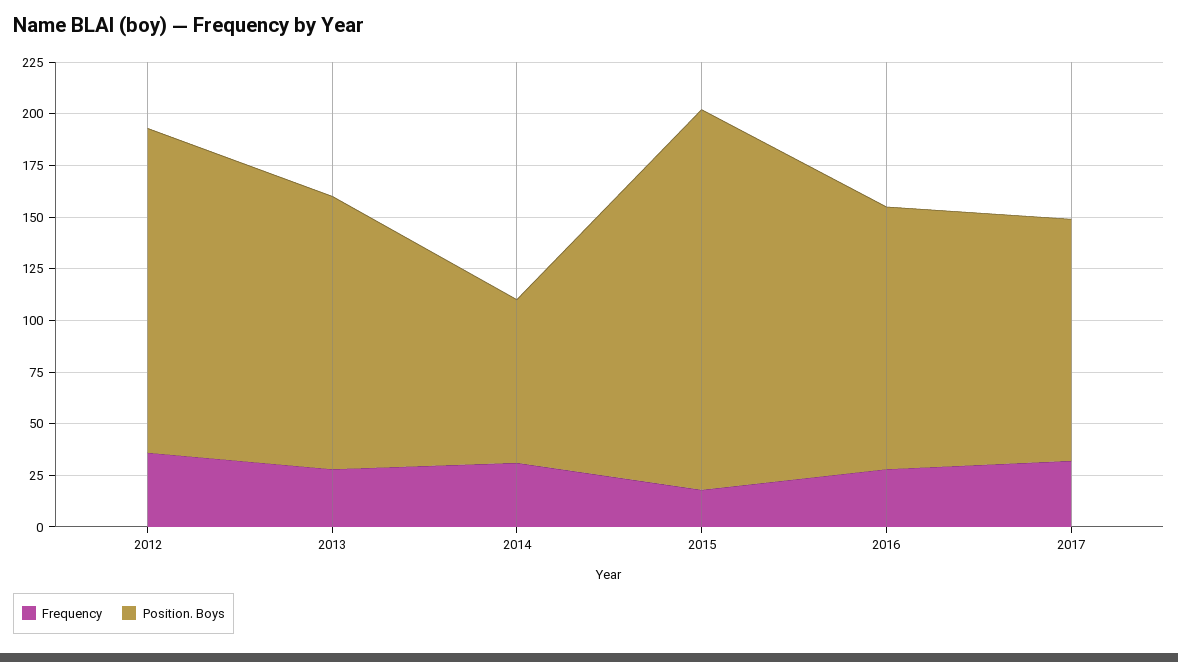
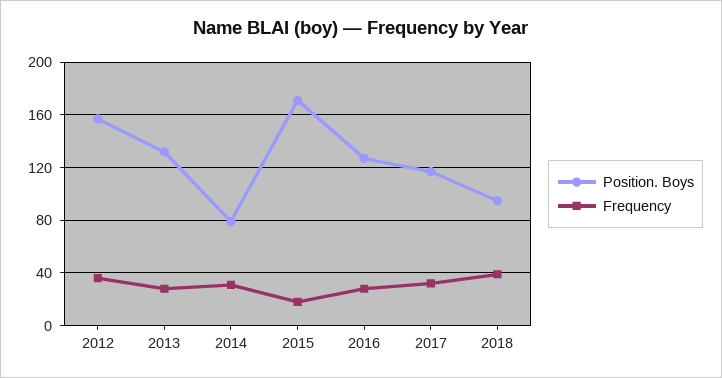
Position. Boys, 2015: 185 -> 170
Position. Boys, 2018: none -> 95
Frequency, 2018: none -> 40

